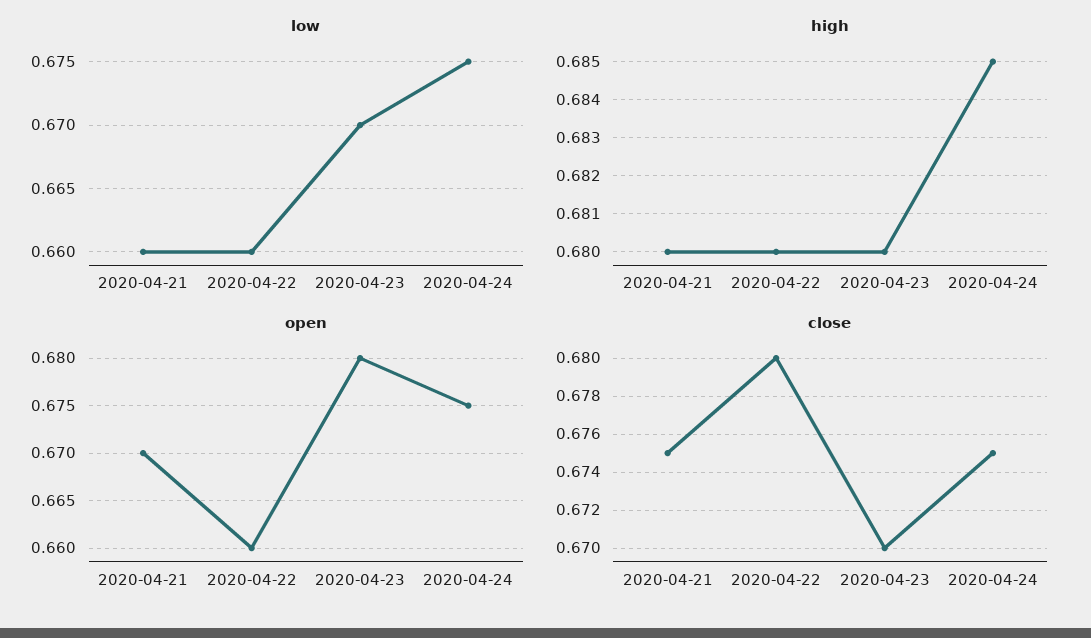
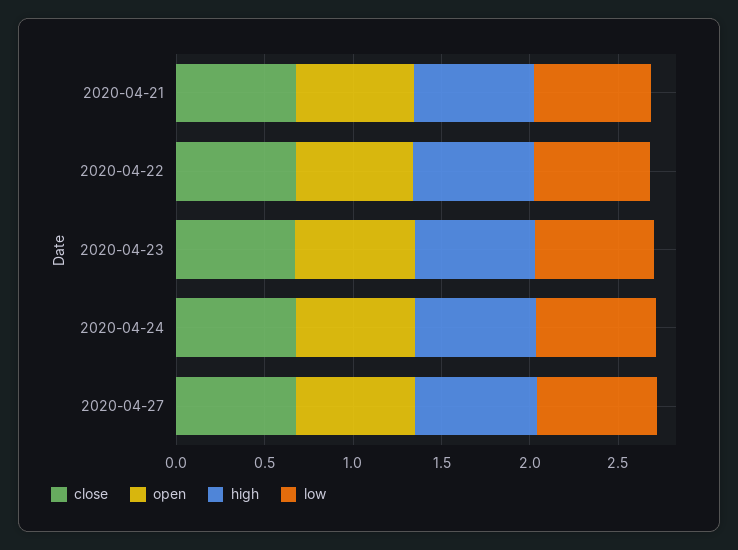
close, 2020-04-27: none -> 0.7
open, 2020-04-27: none -> 0.7
high, 2020-04-27: none -> 0.7
low, 2020-04-27: none -> 0.7

